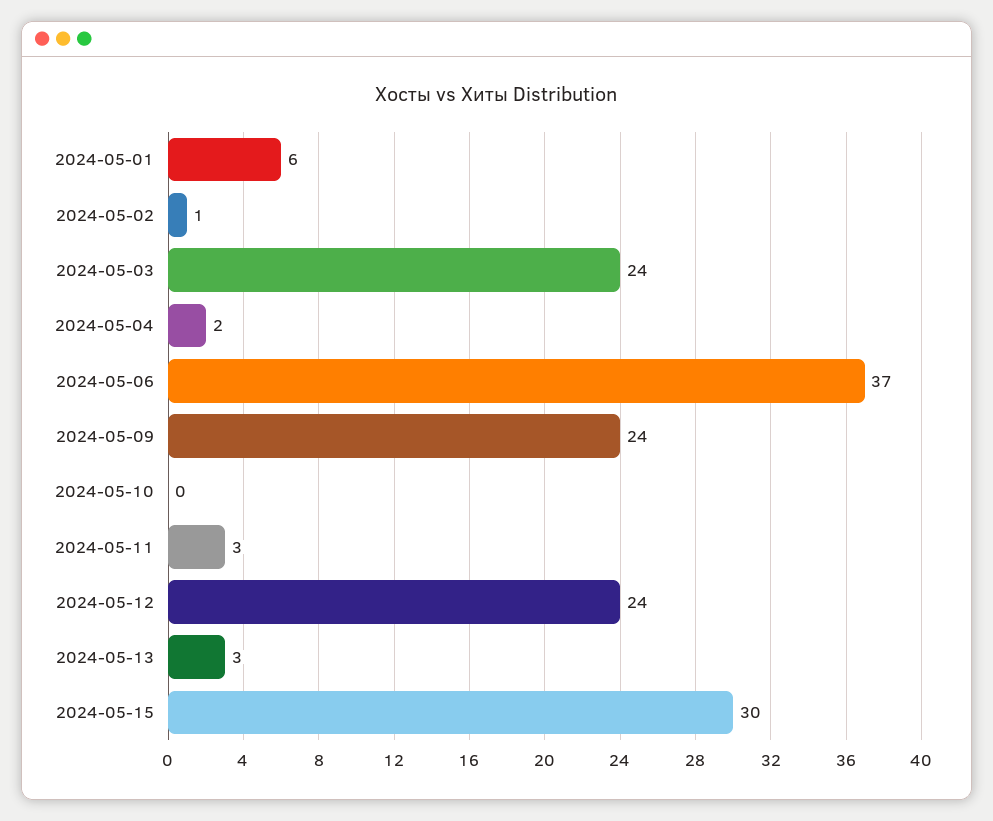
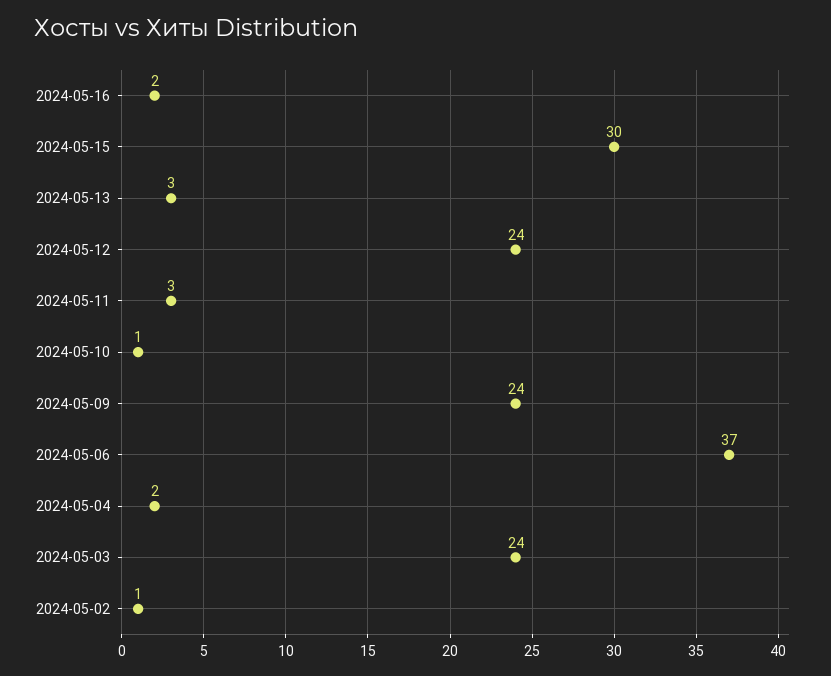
2024-05-01: 6 -> none
2024-05-10: 0 -> 1
2024-05-16: none -> 2

